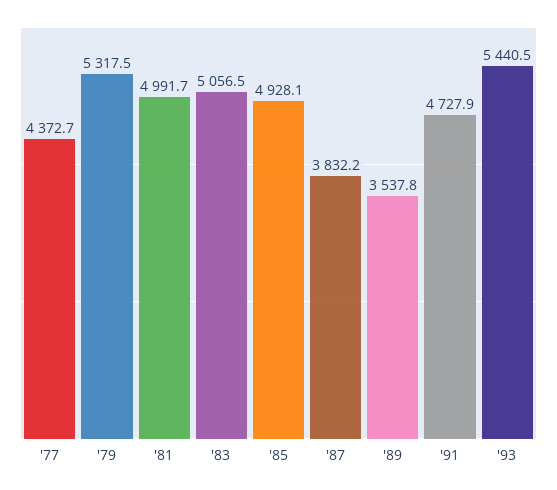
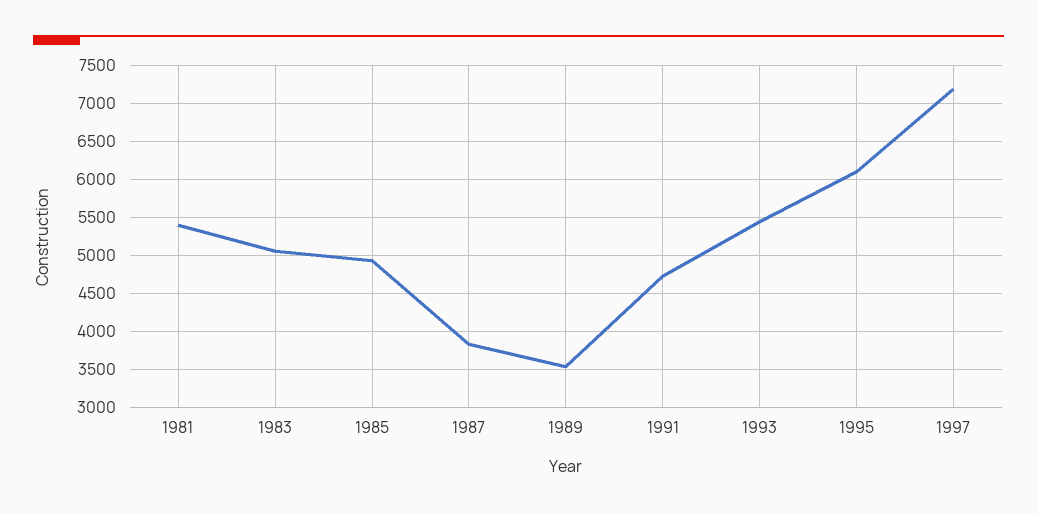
'77: 4372.7 -> none
'79: 5317.5 -> none
'81: 4991.7 -> 5400
1995: none -> 6100
1997: none -> 7200

